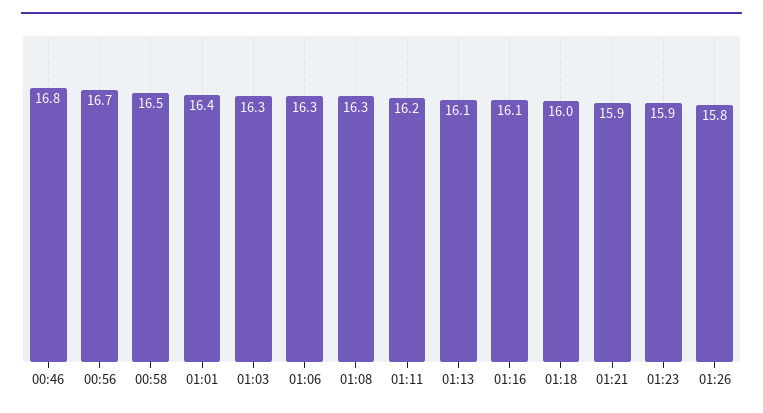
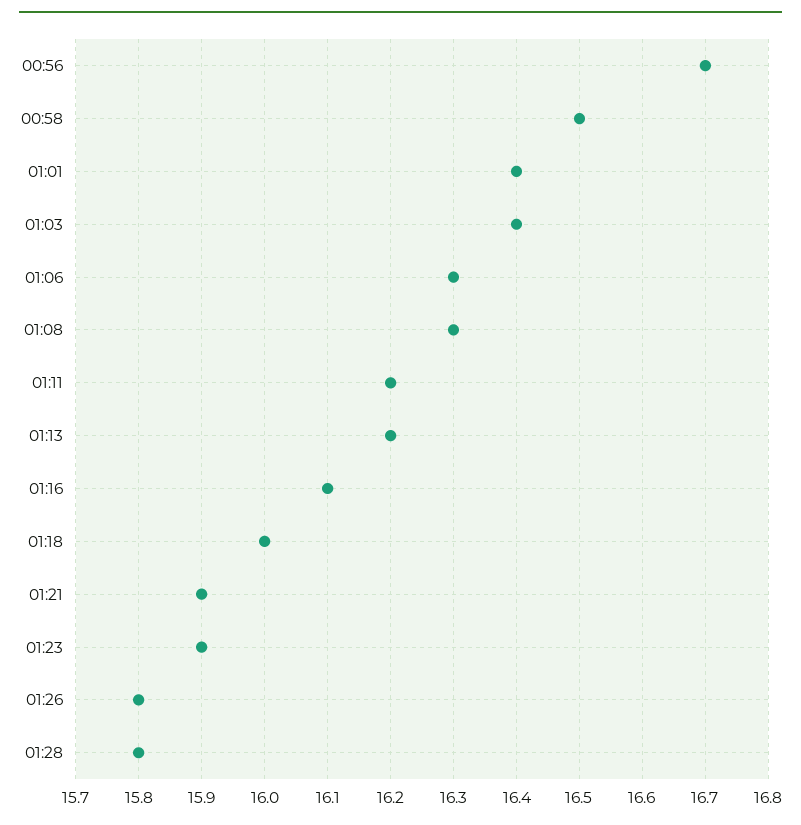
00:46: 16.8 -> none
01:03: 16.3 -> 16.4
01:13: 16.1 -> 16.2
01:28: none -> 15.8

